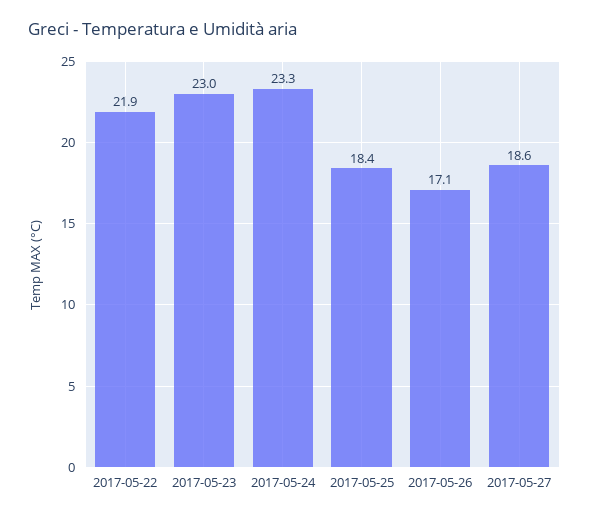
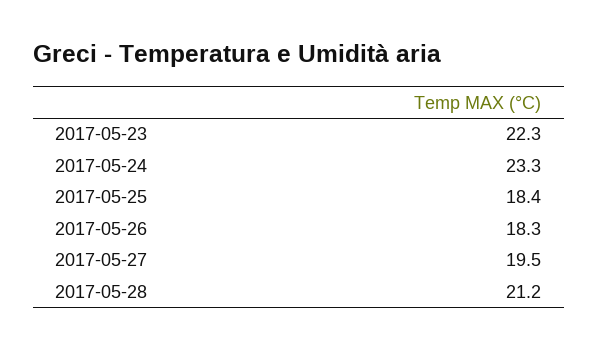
2017-05-22: 21.9 -> none
2017-05-23: 23 -> 22.3
2017-05-26: 17.1 -> 18.3
2017-05-27: 18.6 -> 19.5
2017-05-28: none -> 21.2

